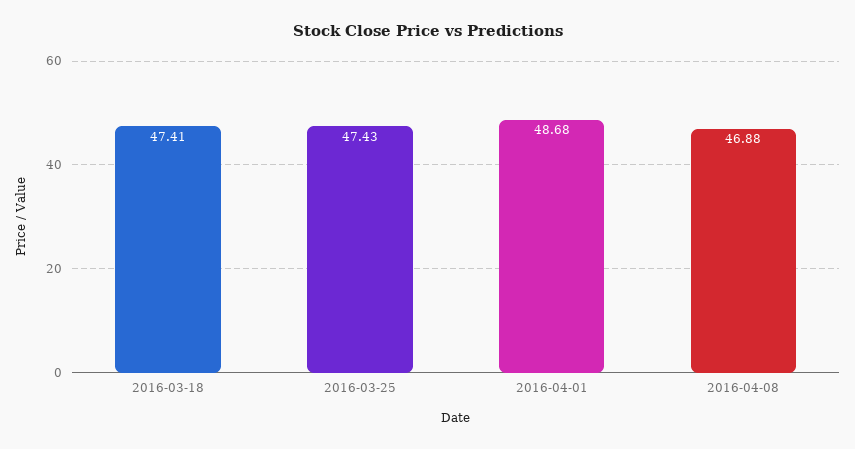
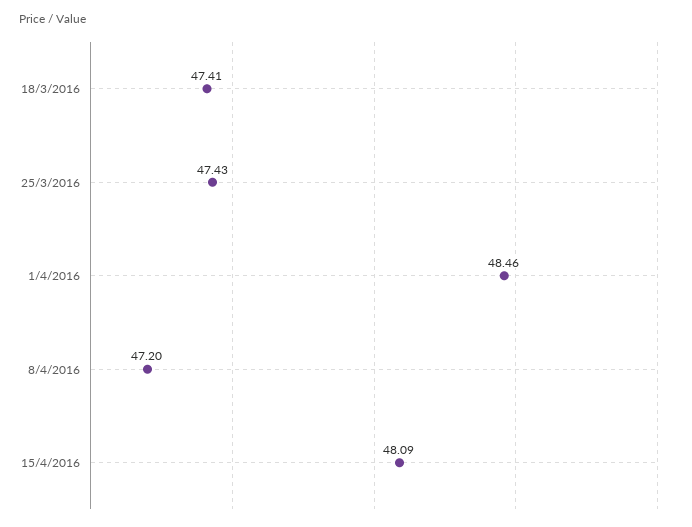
2016-04-01: 48.68 -> 48.46
2016-04-08: 46.88 -> 47.2
15/4/2016: none -> 48.09

